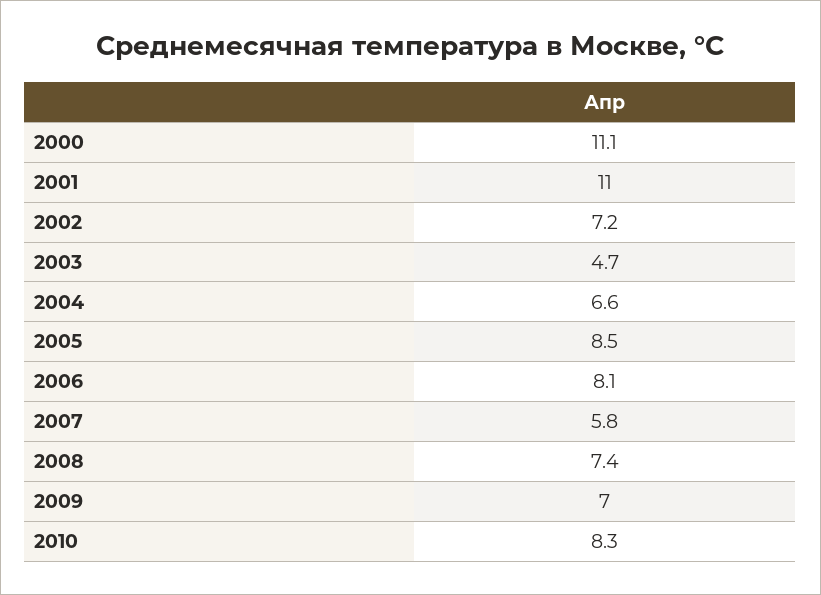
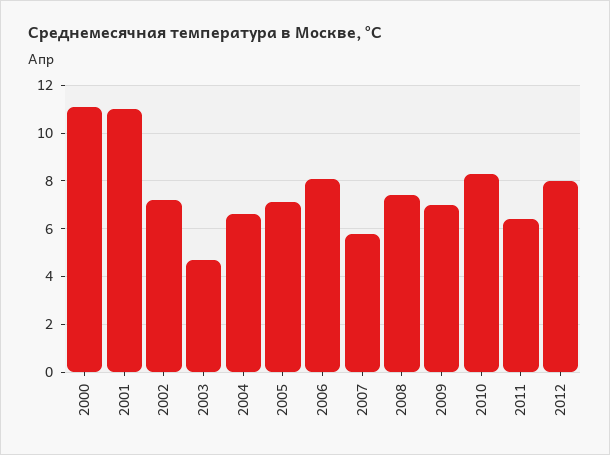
2005: 8.5 -> 7
2011: none -> 6.5
2012: none -> 8

